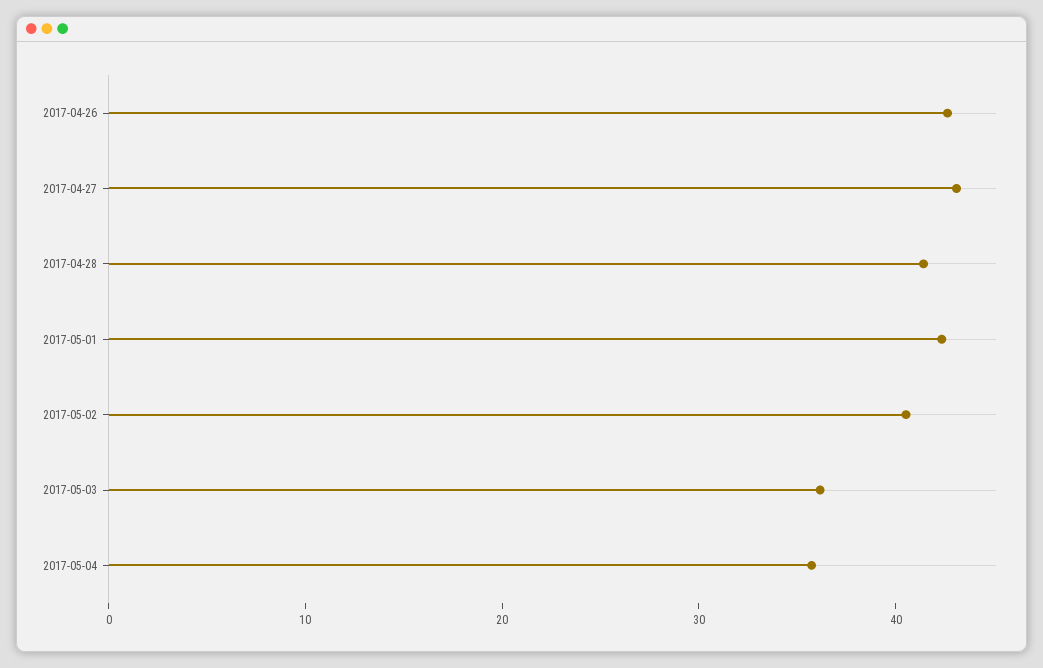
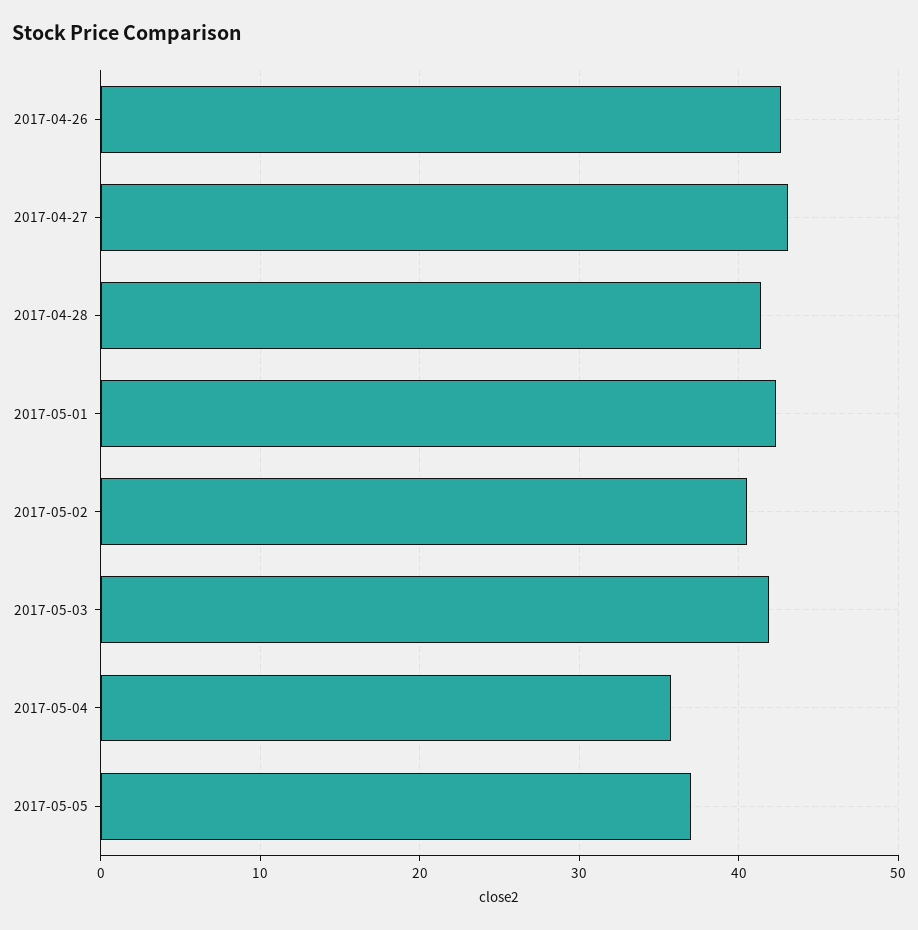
2017-05-03: 36 -> 42
2017-05-05: none -> 37

